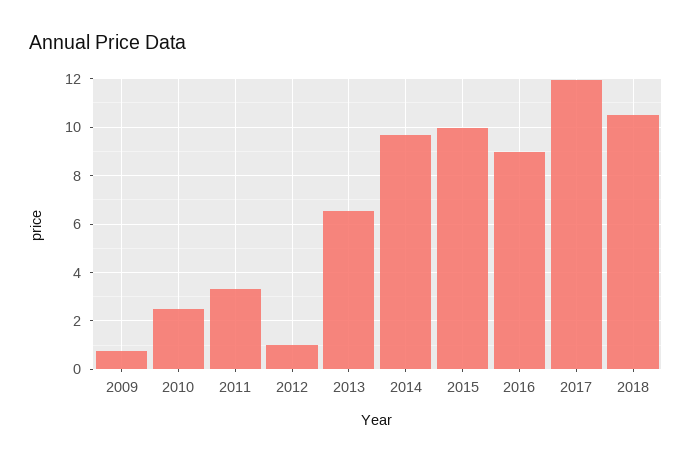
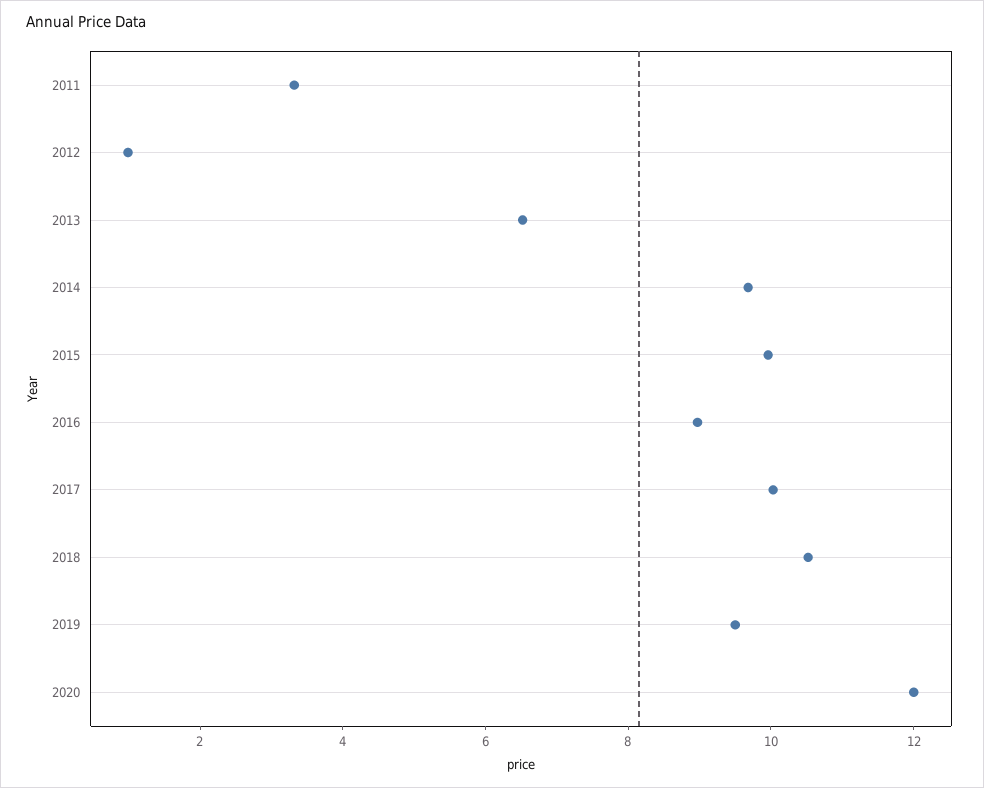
2009: 0.75 -> none
2010: 2.5 -> none
2017: 12 -> 10
2019: none -> 9.5
2020: none -> 12

